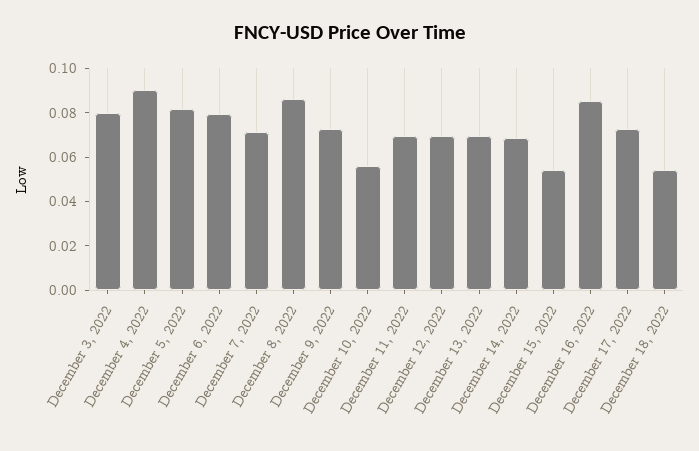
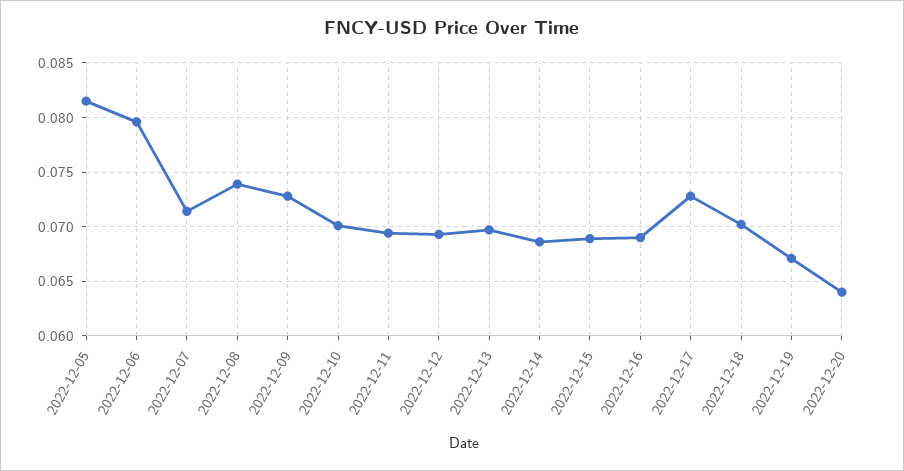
December 3, 2022: 0.08 -> none
December 4, 2022: 0.09 -> none
December 8, 2022: 0.085 -> 0.074
December 10, 2022: 0.055 -> 0.07
December 15, 2022: 0.055 -> 0.069
December 16, 2022: 0.085 -> 0.069
December 18, 2022: 0.055 -> 0.07
2022-12-19: none -> 0.067
2022-12-20: none -> 0.064

